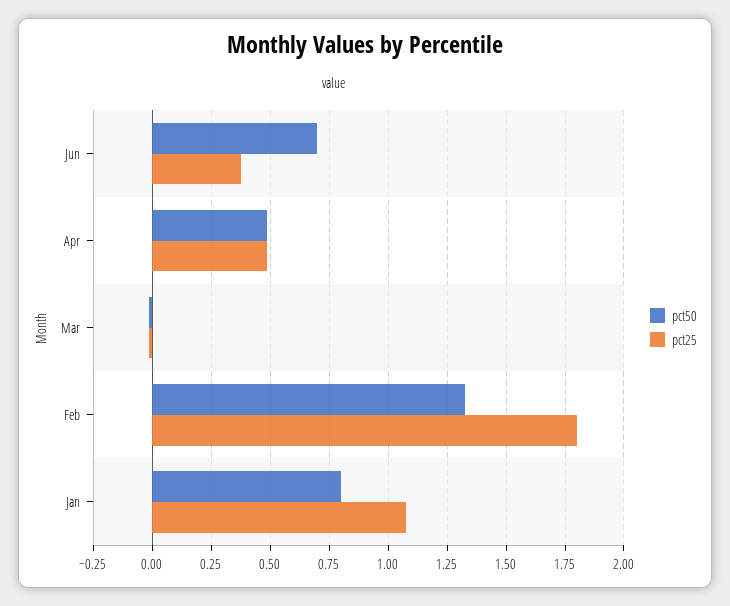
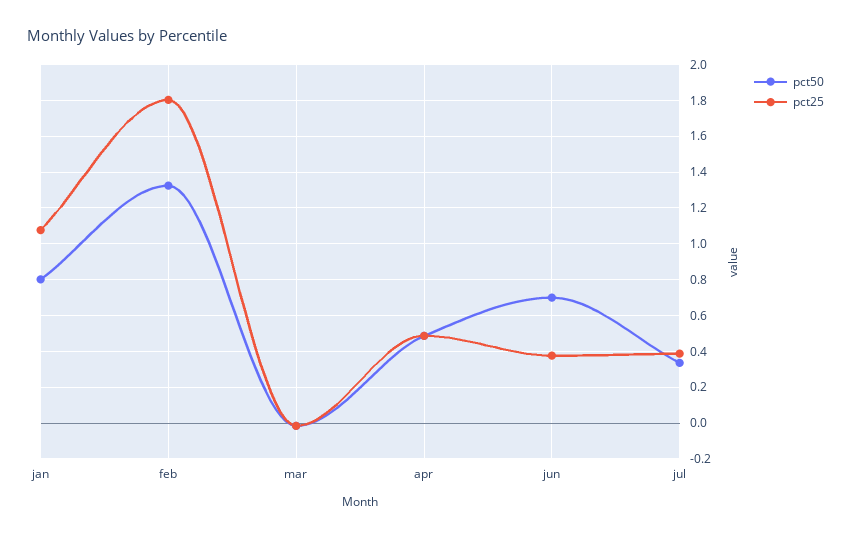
pct50, jul: none -> 0.35
pct25, jul: none -> 0.4

